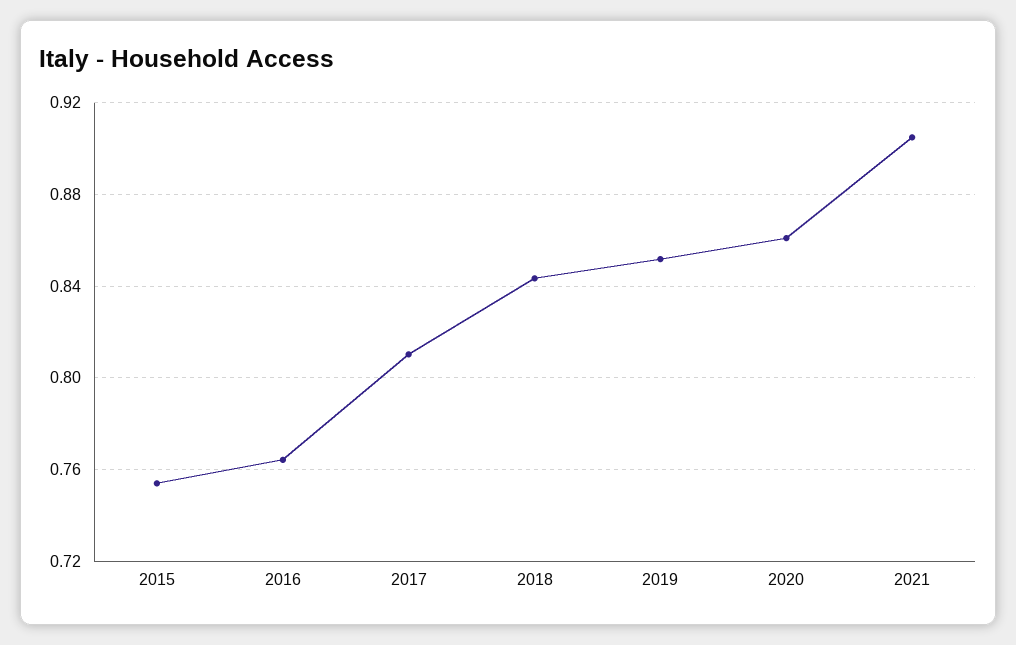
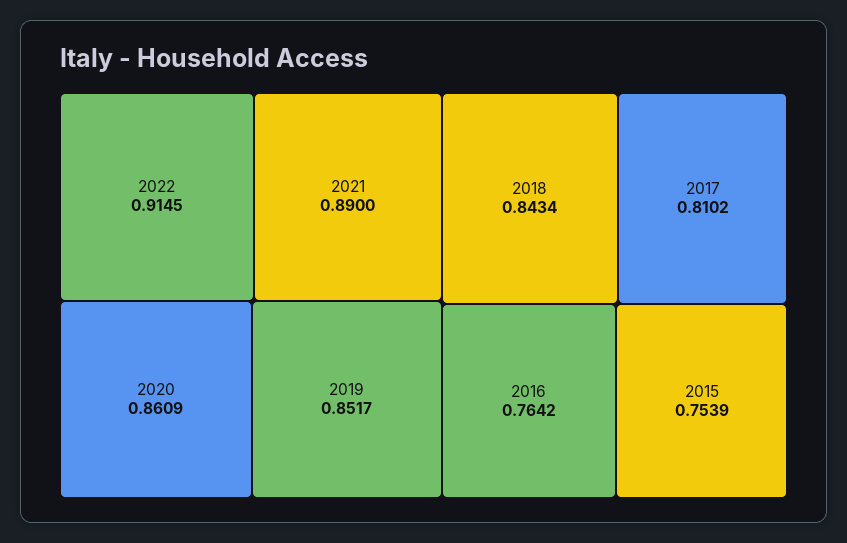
2021: 0.905 -> 0.89
2022: none -> 0.9145

